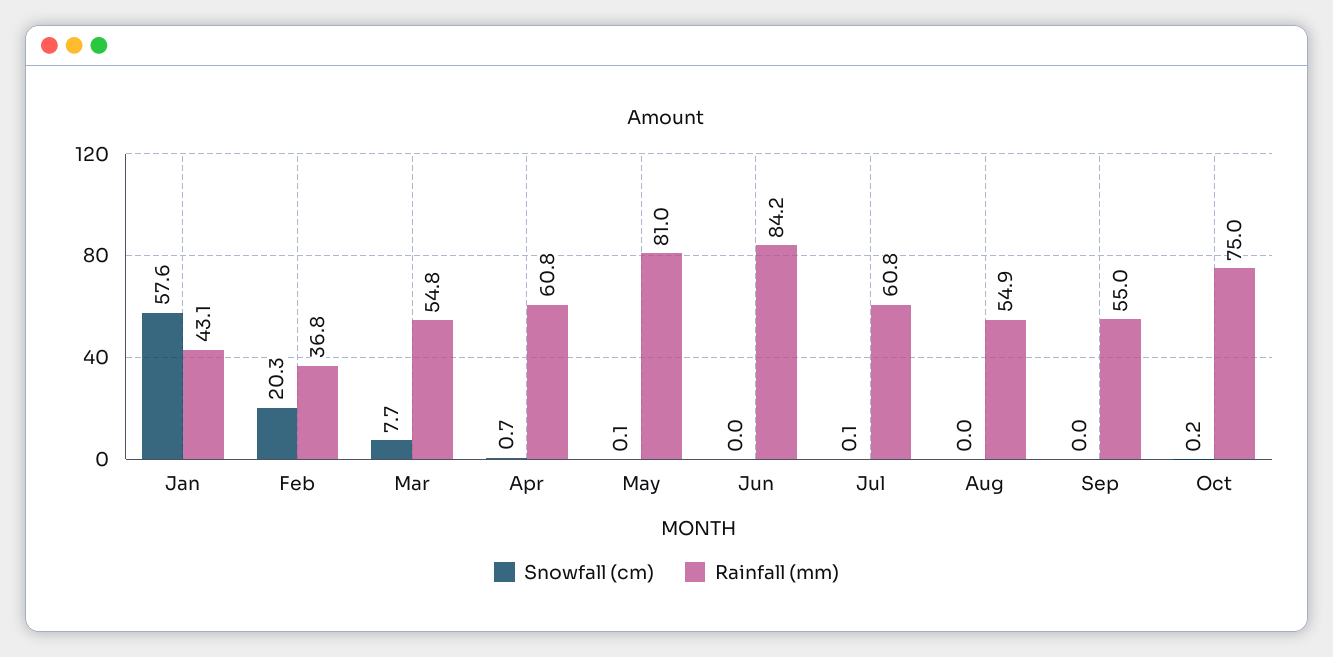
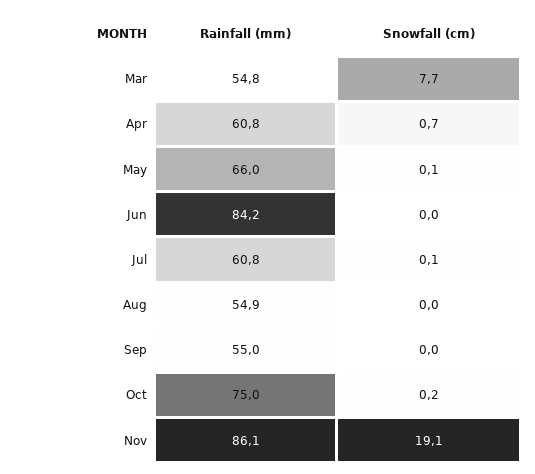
Snowfall (cm), Jan: 57.6 -> none
Rainfall (mm), Jan: 43.1 -> none
Snowfall (cm), Feb: 20.3 -> none
Rainfall (mm), Feb: 36.8 -> none
Rainfall (mm), May: 81 -> 66
Rainfall (mm), Nov: none -> 86.1
Snowfall (cm), Nov: none -> 19.1

